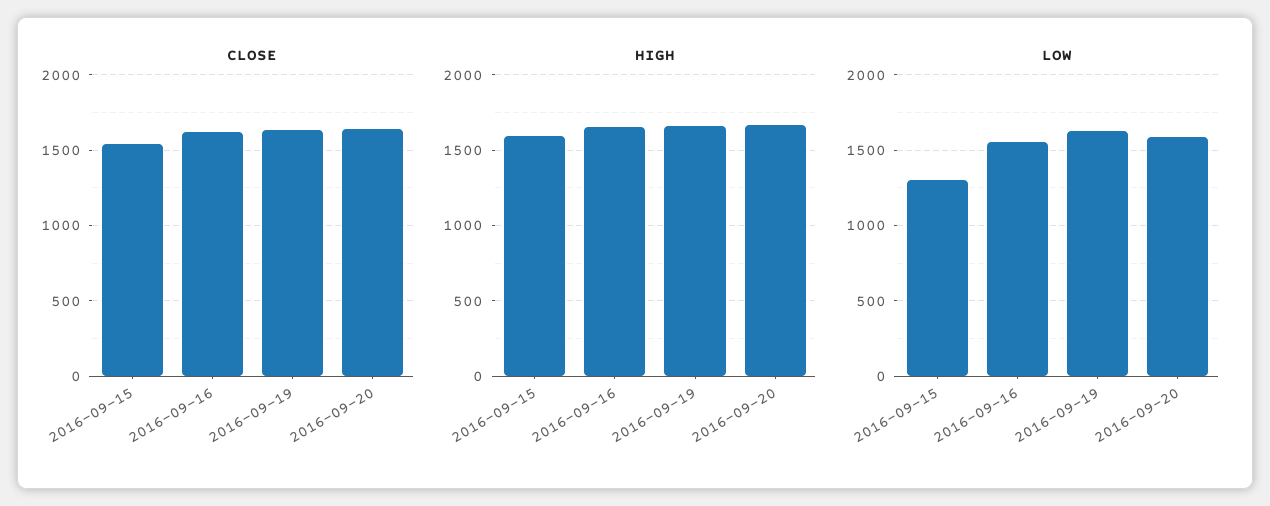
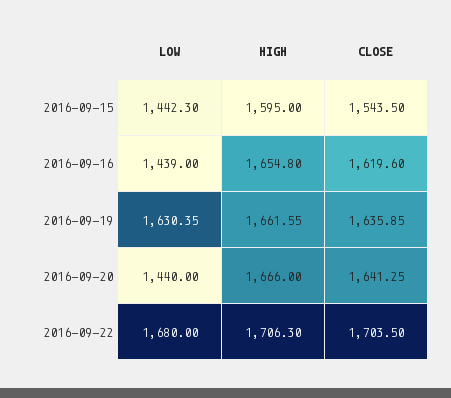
LOW, 2016-09-15: 1300 -> 1442.3
LOW, 2016-09-16: 1550 -> 1439
LOW, 2016-09-20: 1600 -> 1440
LOW, 2016-09-22: none -> 1680
HIGH, 2016-09-22: none -> 1706.3
CLOSE, 2016-09-22: none -> 1703.5

